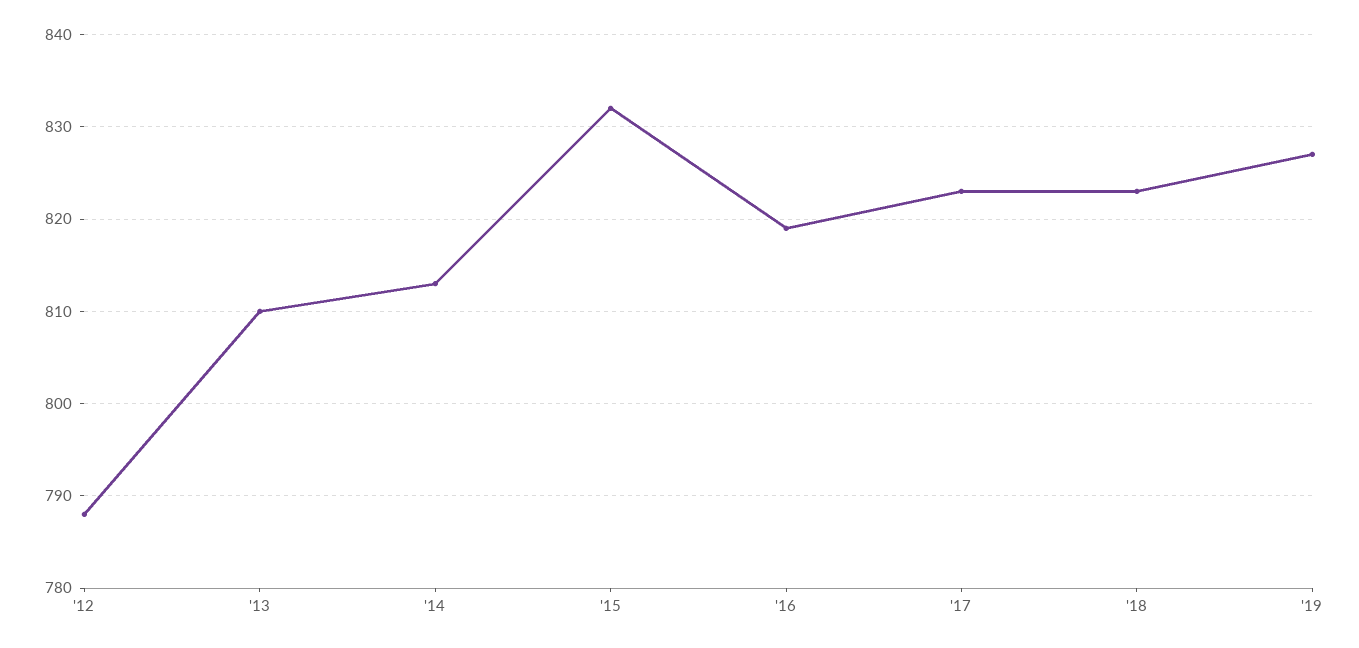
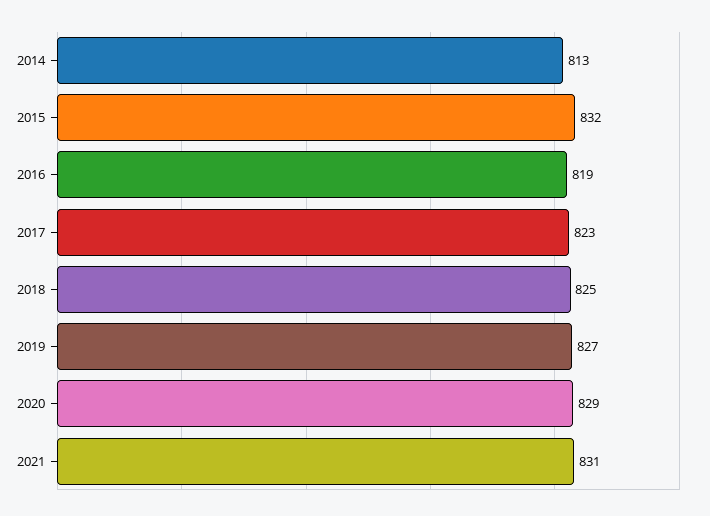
'12: 788 -> none
'13: 810 -> none
'18: 823 -> 825
2020: none -> 829
2021: none -> 831

